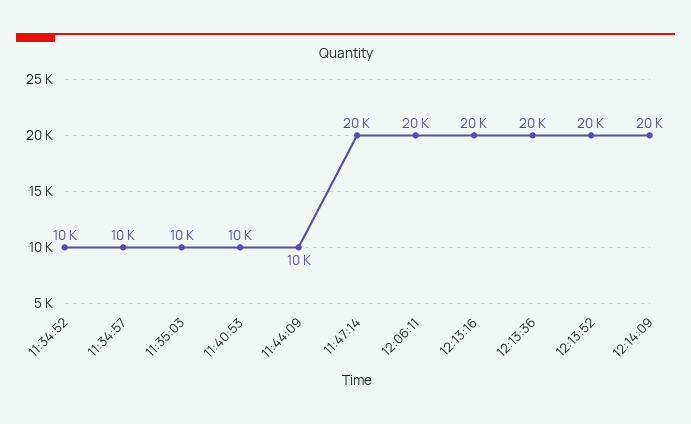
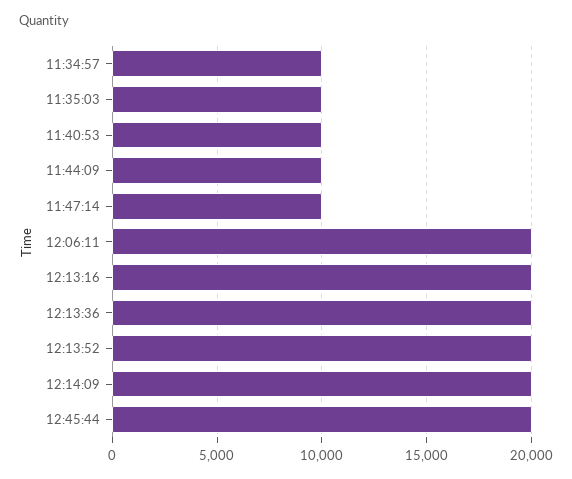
11:34:52: 10000 -> none
11:47:14: 20000 -> 10000
12:45:44: none -> 20000

